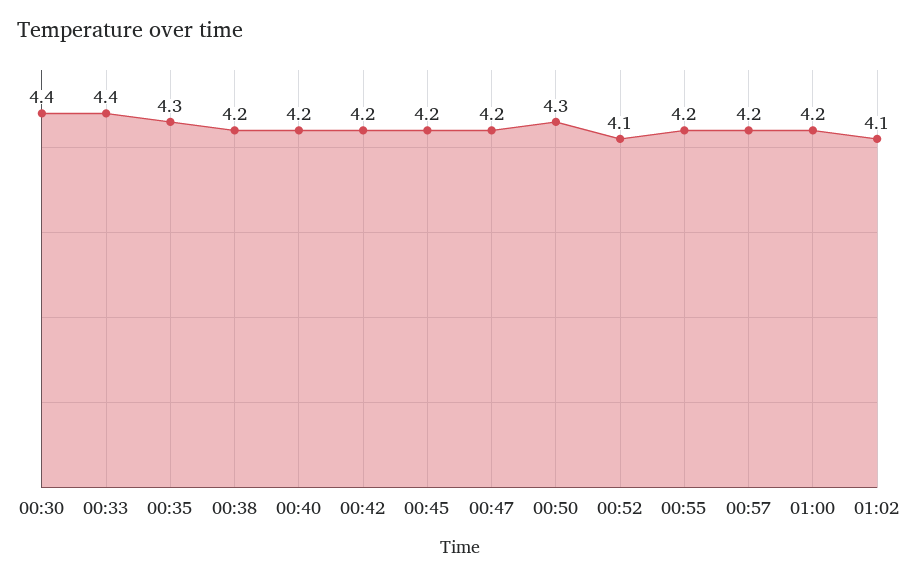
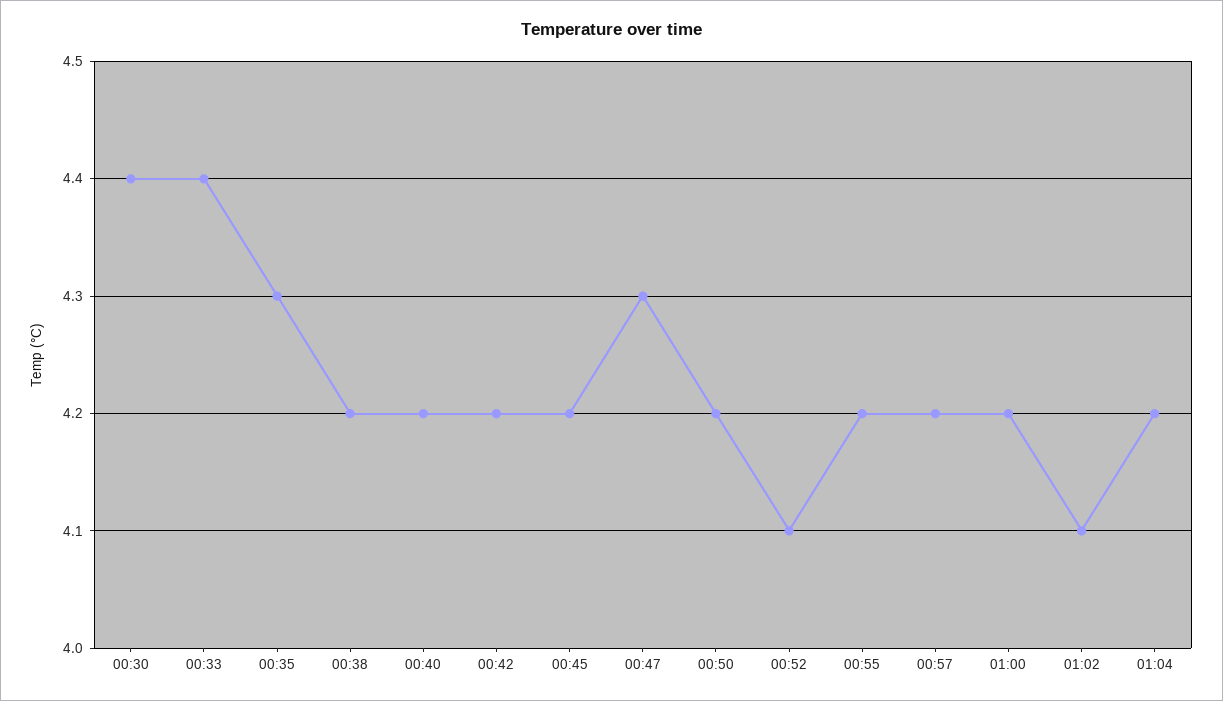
00:47: 4.2 -> 4.3
00:50: 4.3 -> 4.2
01:04: none -> 4.2

